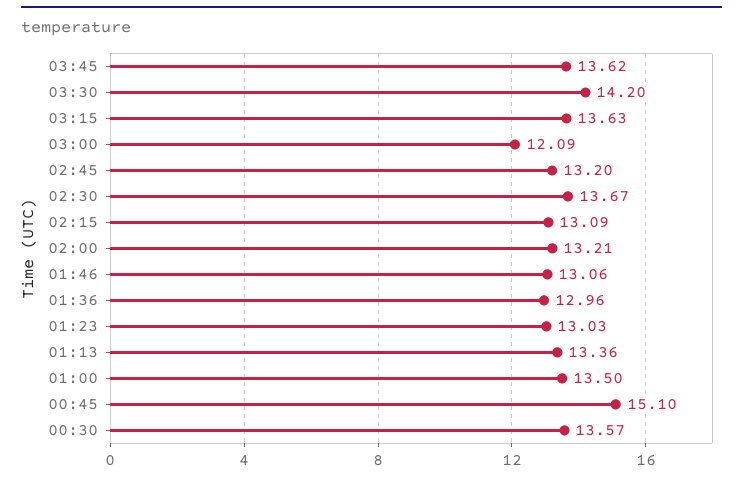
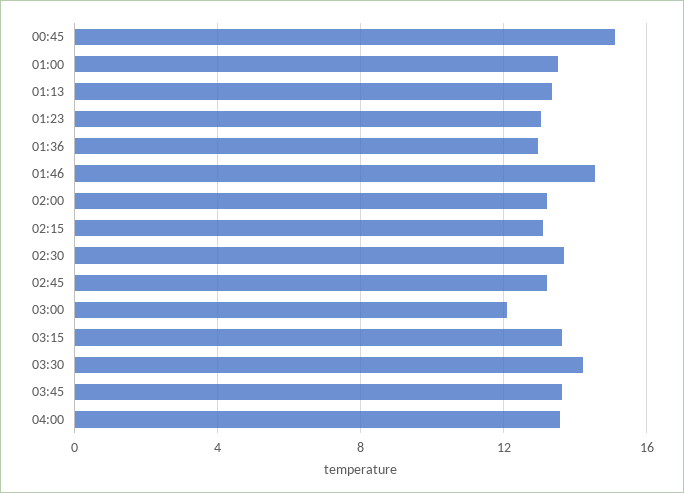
01:46: 13.06 -> 14.5
00:30: 13.57 -> none
04:00: none -> 13.5

